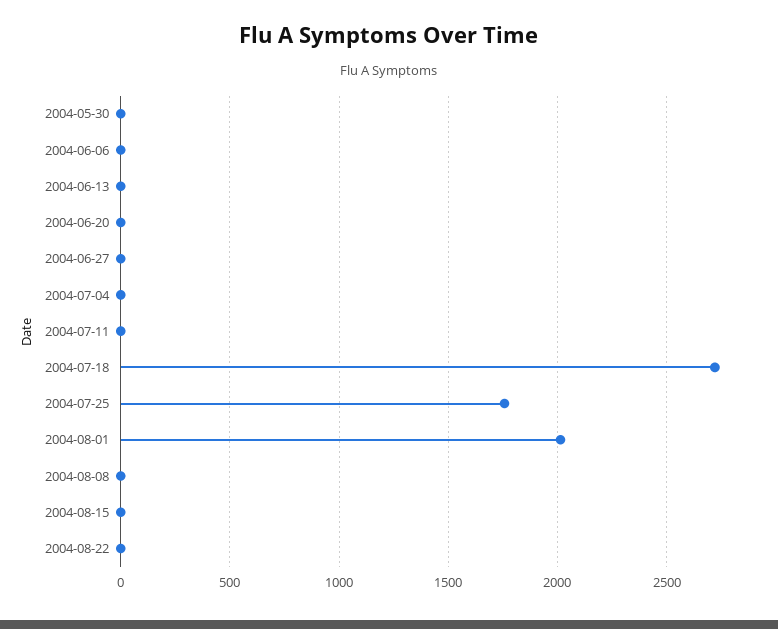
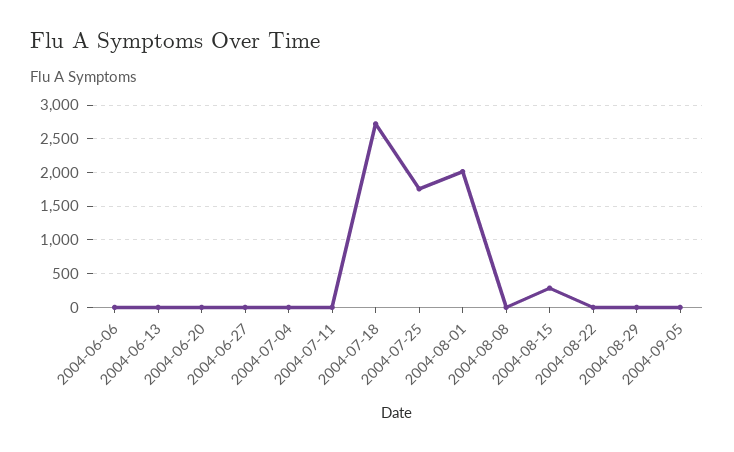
2004-05-30: 0 -> none
2004-08-15: 0 -> 300
2004-08-29: none -> 0
2004-09-05: none -> 0

